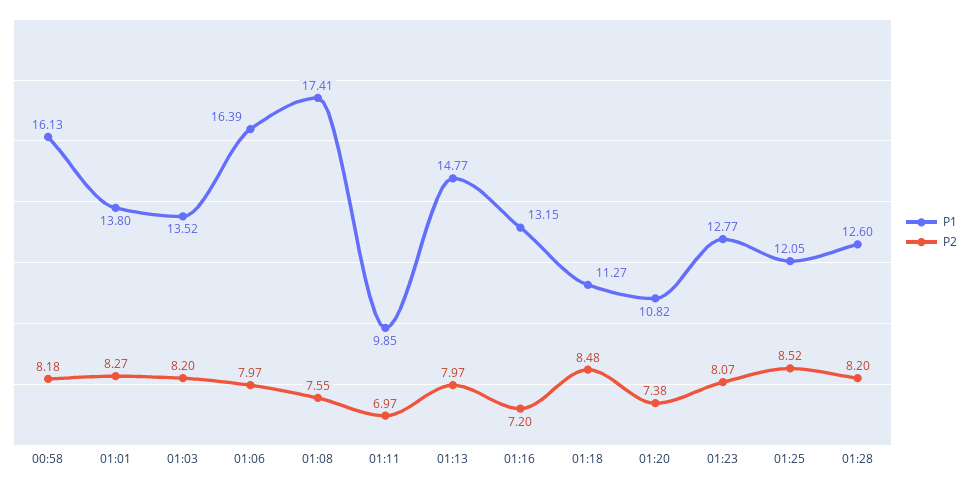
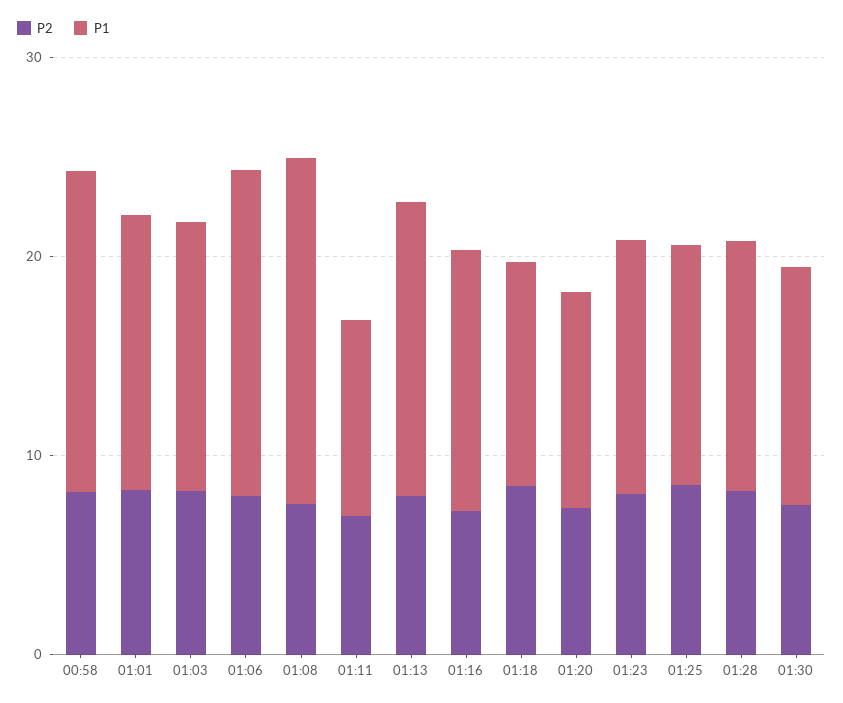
P2, 01:30: none -> 8
P1, 01:30: none -> 12

